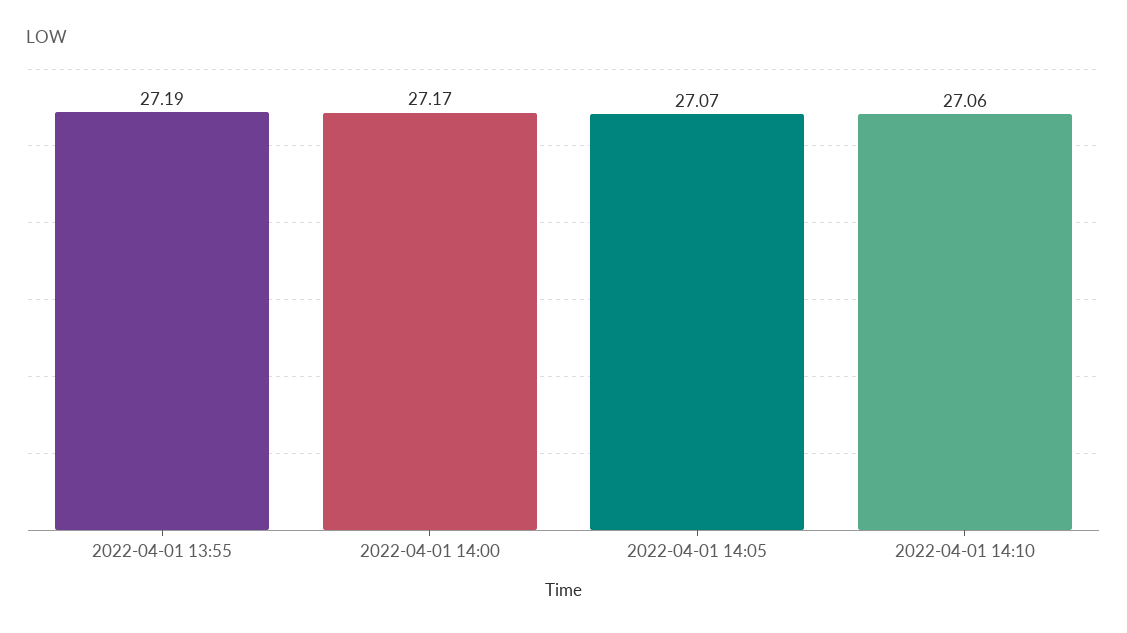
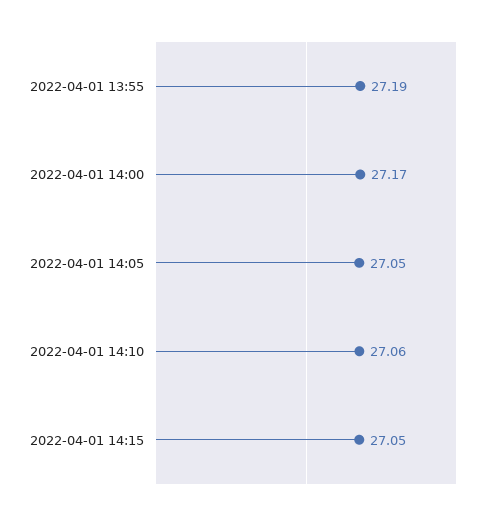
2022-04-01 14:05: 27.07 -> 27.05
2022-04-01 14:15: none -> 27.05

